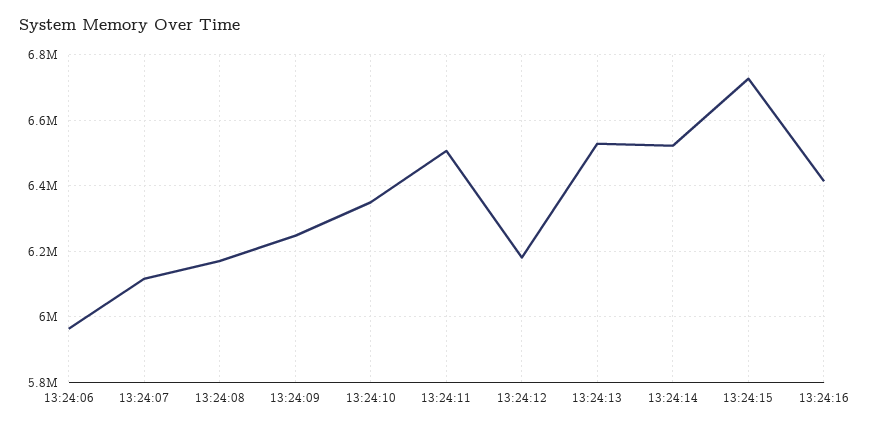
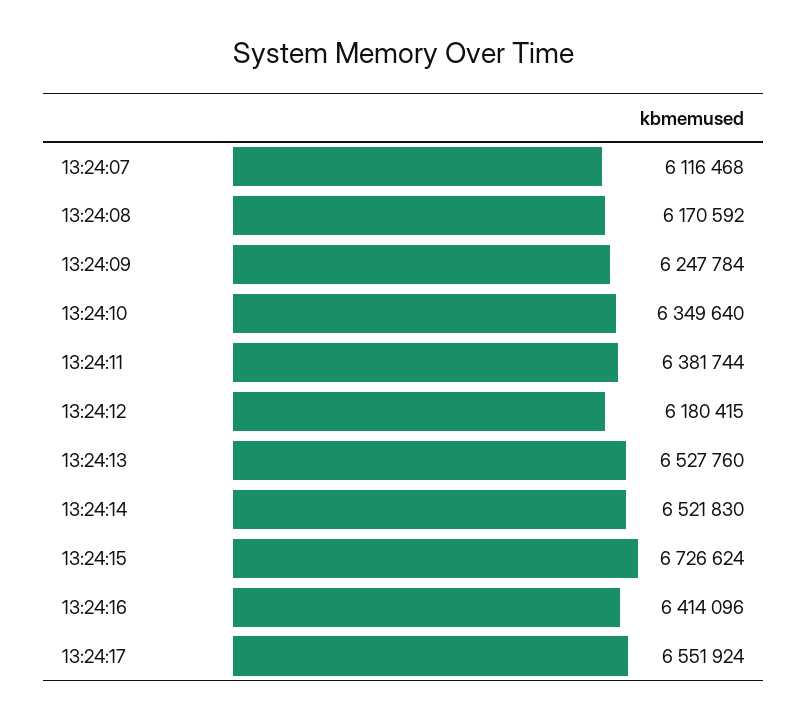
13:24:06: 5960000 -> none
13:24:11: 6500000 -> 6381744
13:24:17: none -> 6551924

